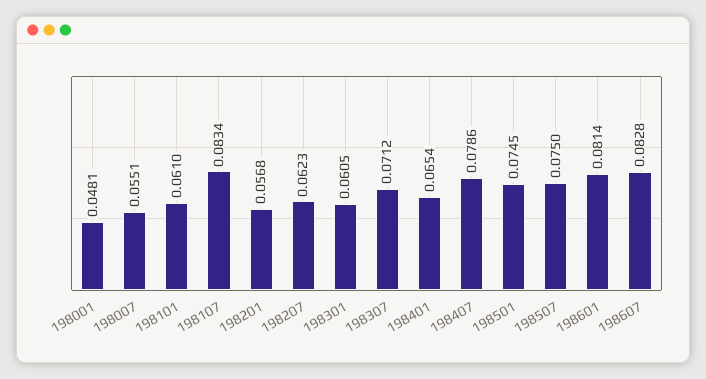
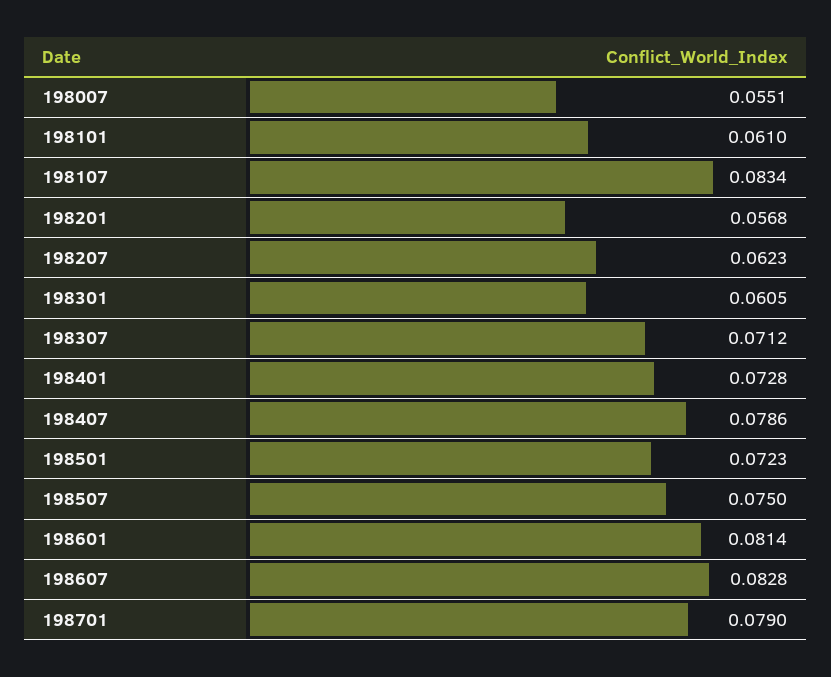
198001: 0.0481 -> none
198401: 0.0654 -> 0.0728
198501: 0.0745 -> 0.0723
198701: none -> 0.079

